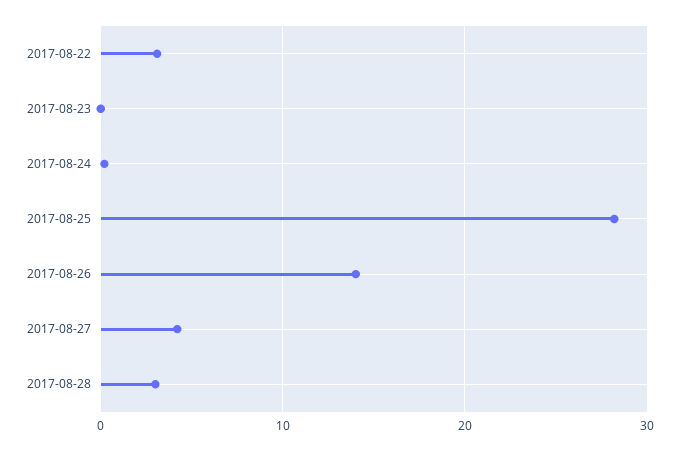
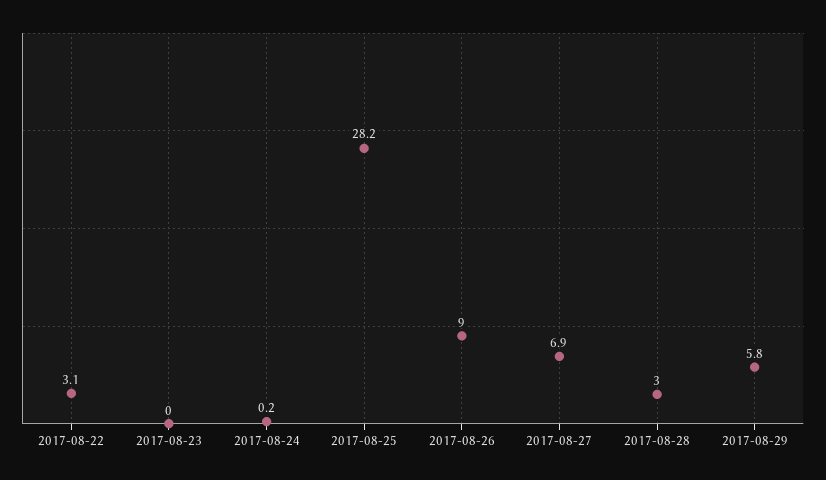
2017-08-26: 14 -> 9
2017-08-27: 4 -> 6.9
2017-08-29: none -> 5.8

